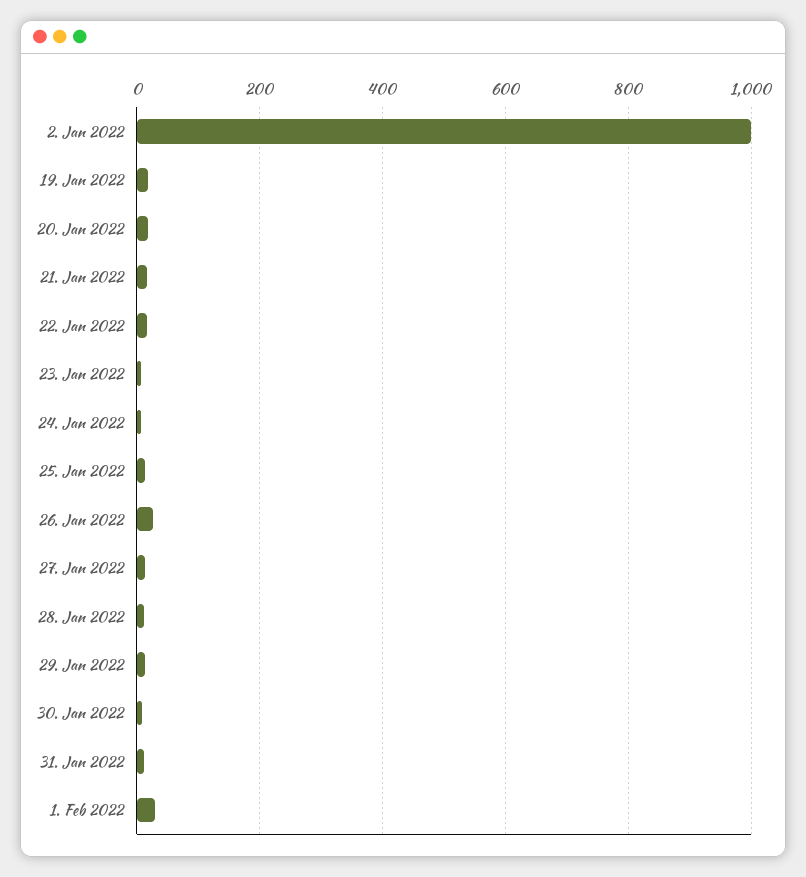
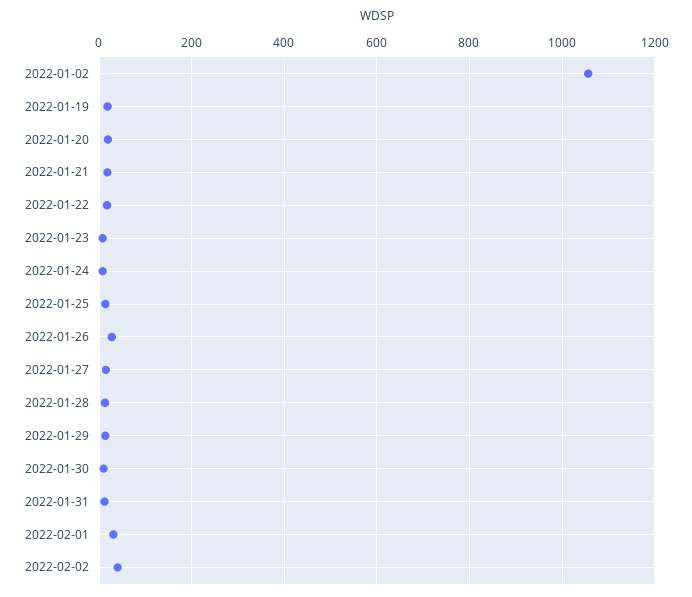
2. Jan 2022: 1000 -> 1060
2022-02-02: none -> 40

